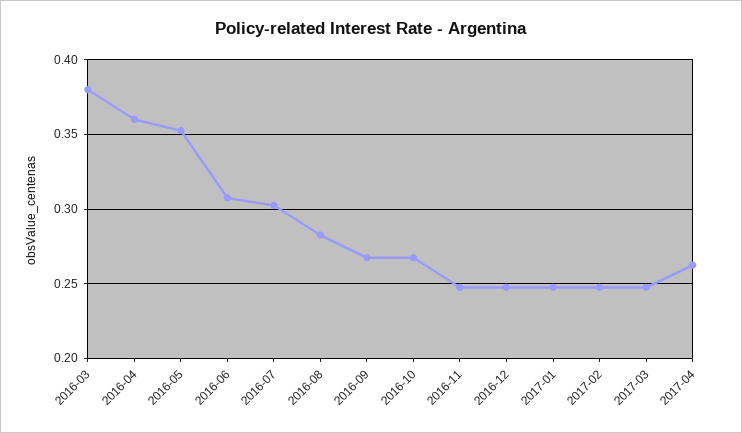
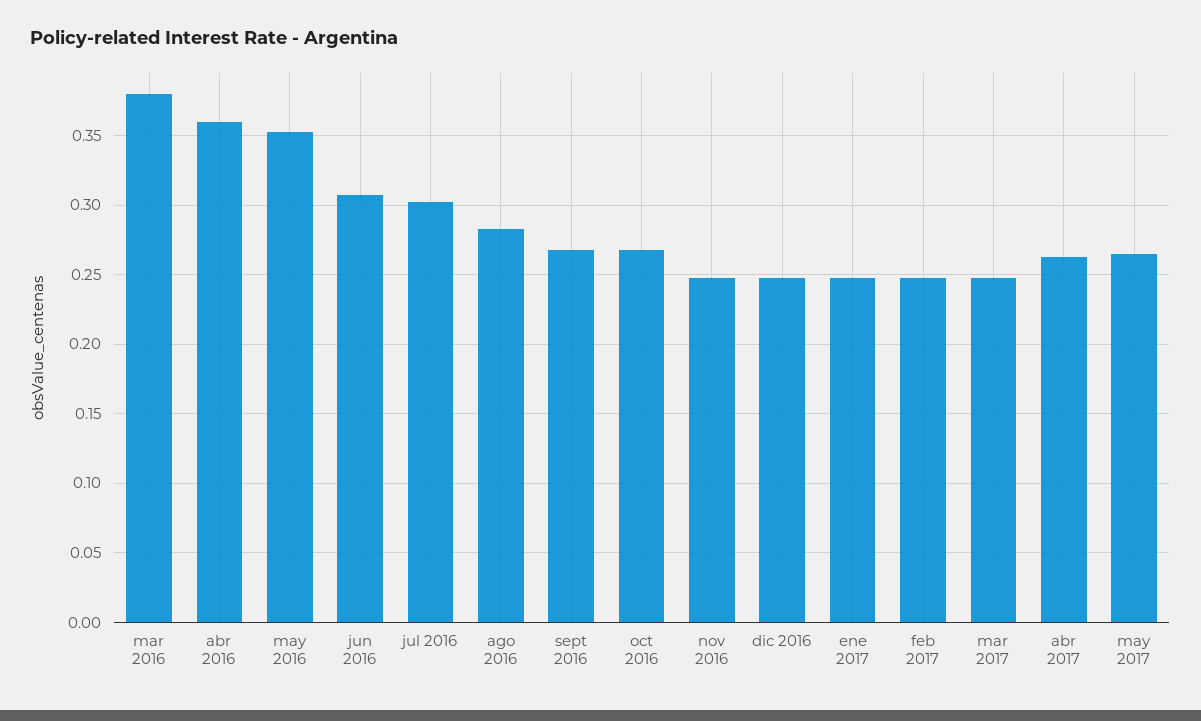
may 2017: none -> 0.265

